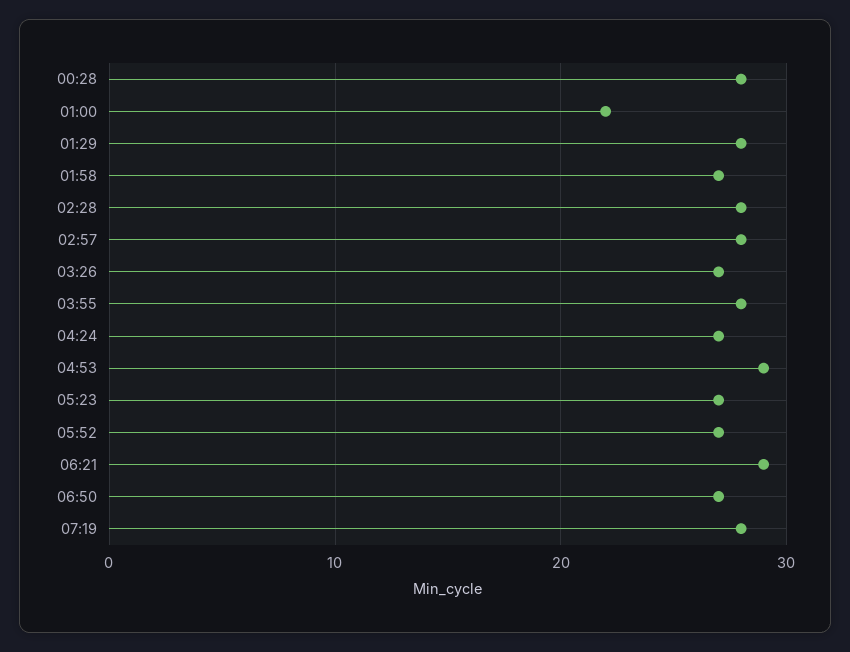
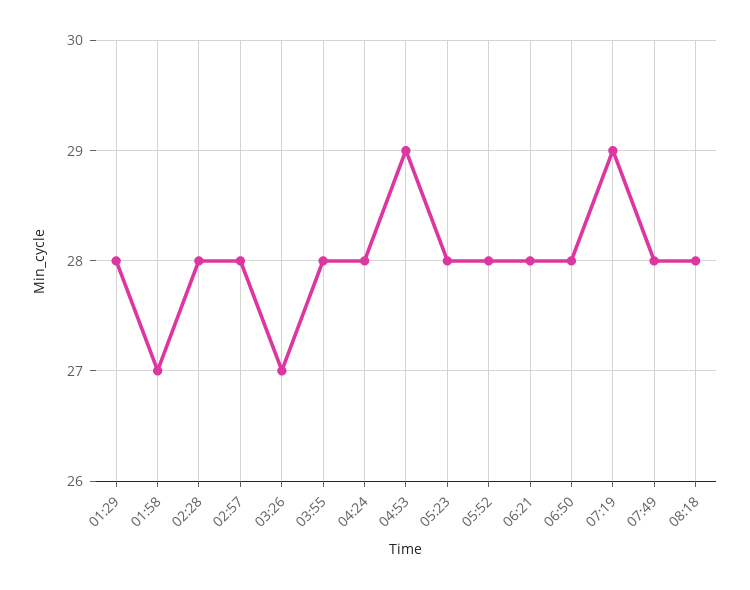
00:28: 28 -> none
01:00: 22 -> none
04:24: 27 -> 28
05:23: 27 -> 28
05:52: 27 -> 28
06:21: 29 -> 28
06:50: 27 -> 28
07:19: 28 -> 29
07:49: none -> 28
08:18: none -> 28

